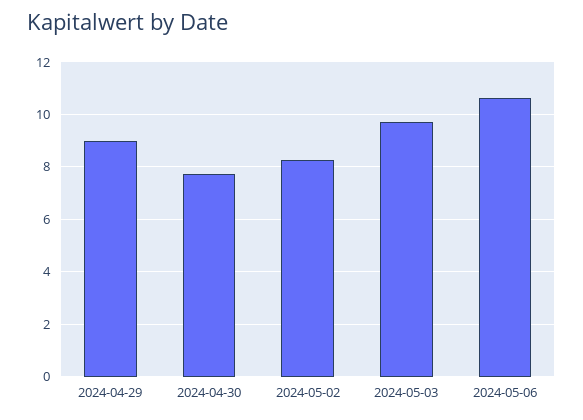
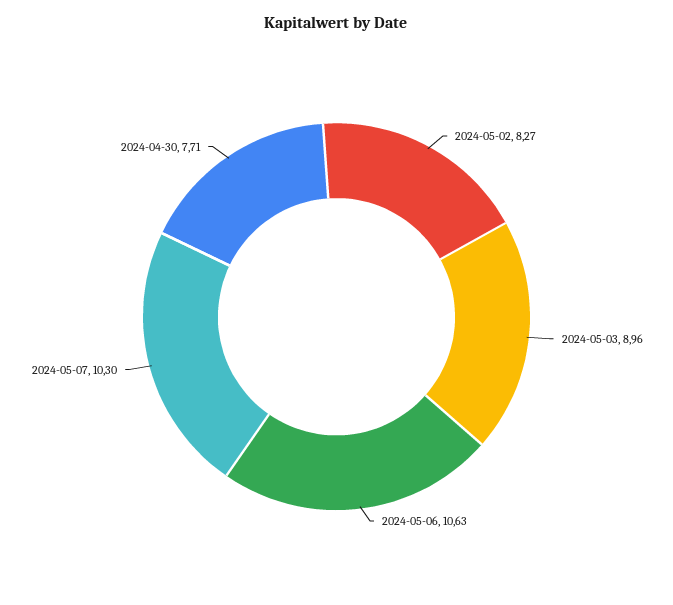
2024-04-29: 9 -> none
2024-05-03: 9.75 -> 8.96
2024-05-07: none -> 10.3

